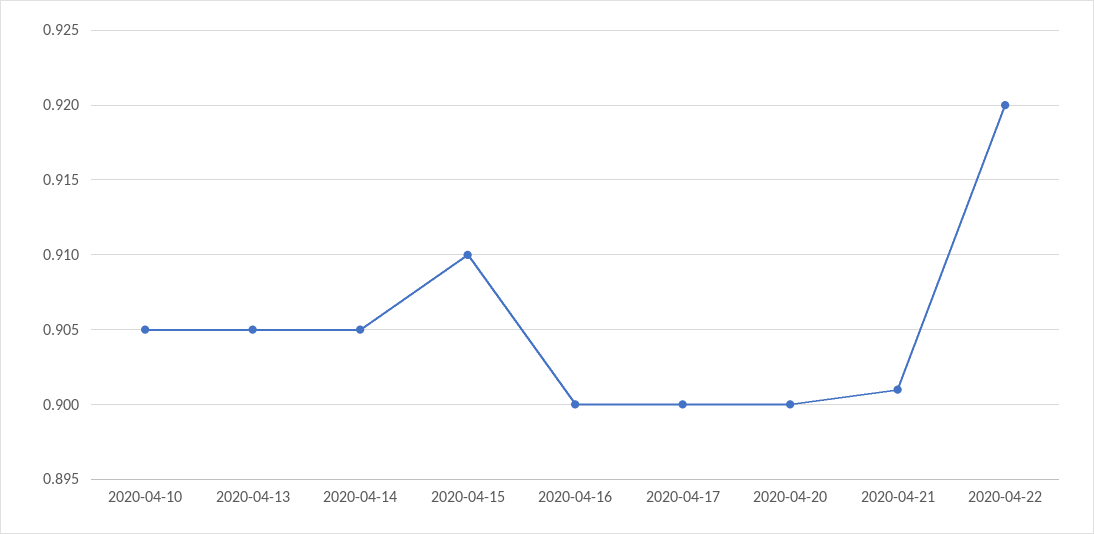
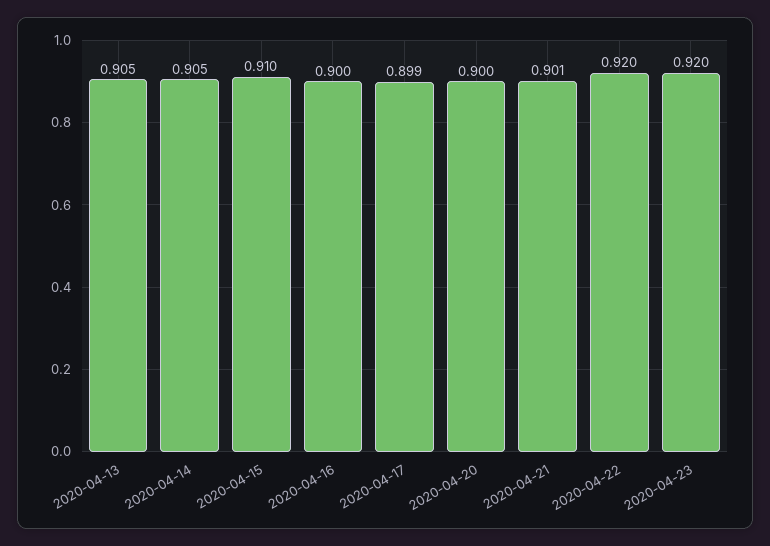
2020-04-10: 0.905 -> none
2020-04-17: 0.9 -> 0.899
2020-04-23: none -> 0.92

